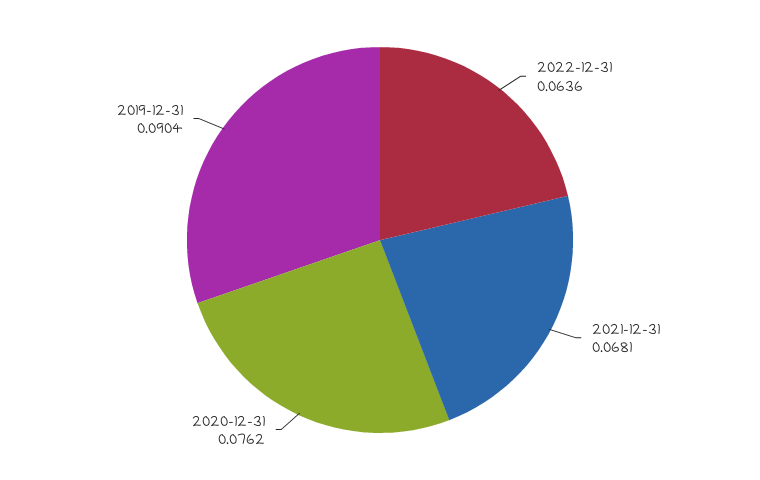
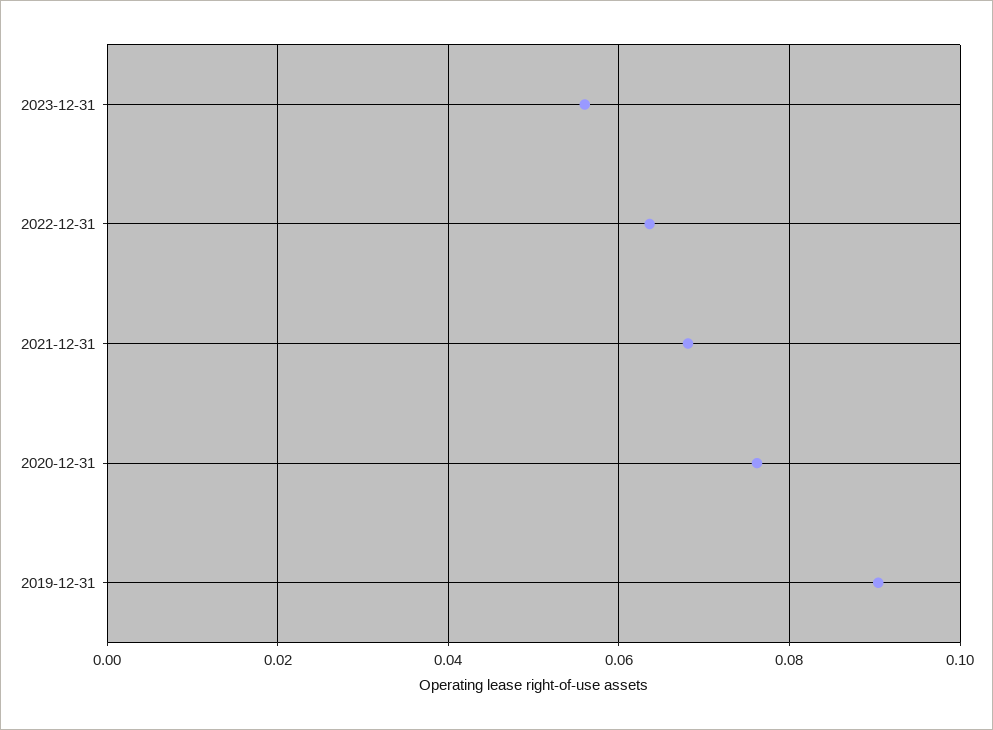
2023-12-31: none -> 0.056

